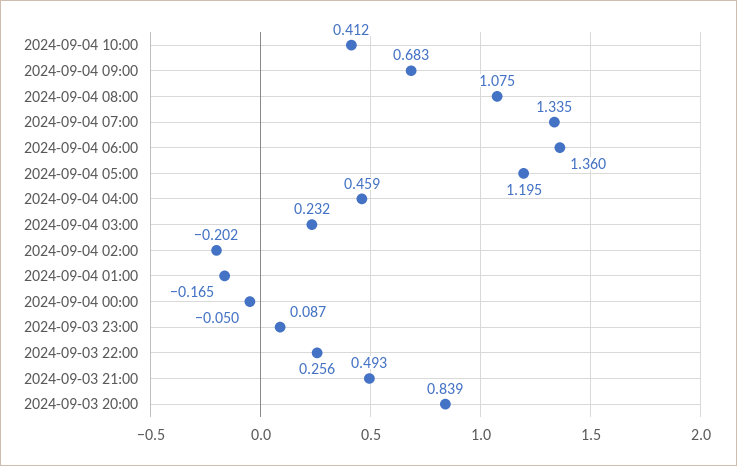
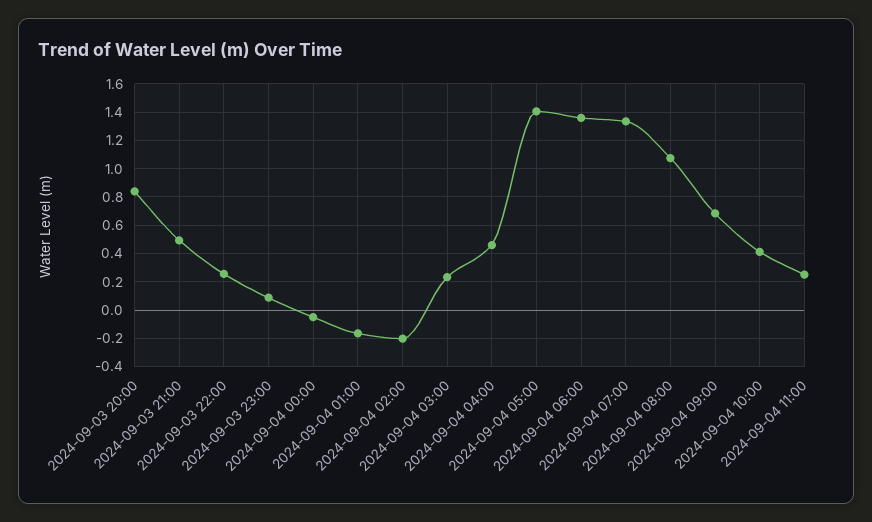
2024-09-04 05:00: 1.195 -> 1.4
2024-09-04 11:00: none -> 0.25

